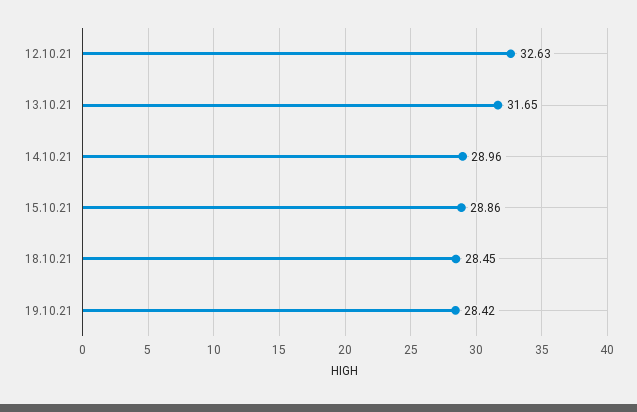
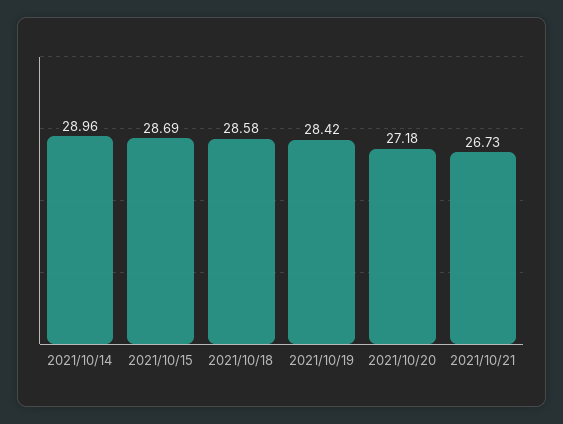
12.10.21: 32.63 -> none
13.10.21: 31.65 -> none
15.10.21: 28.86 -> 28.69
18.10.21: 28.45 -> 28.58
2021/10/20: none -> 27.18
2021/10/21: none -> 26.73

